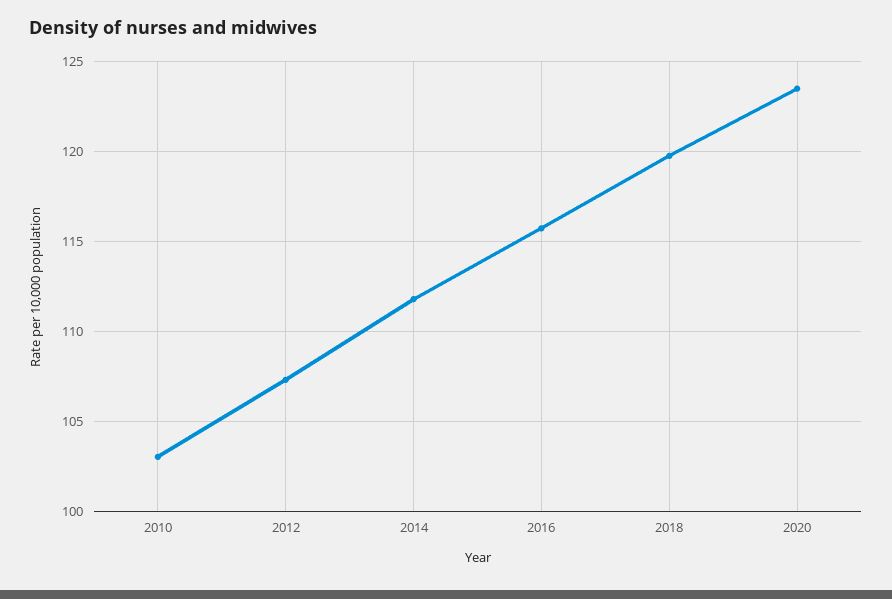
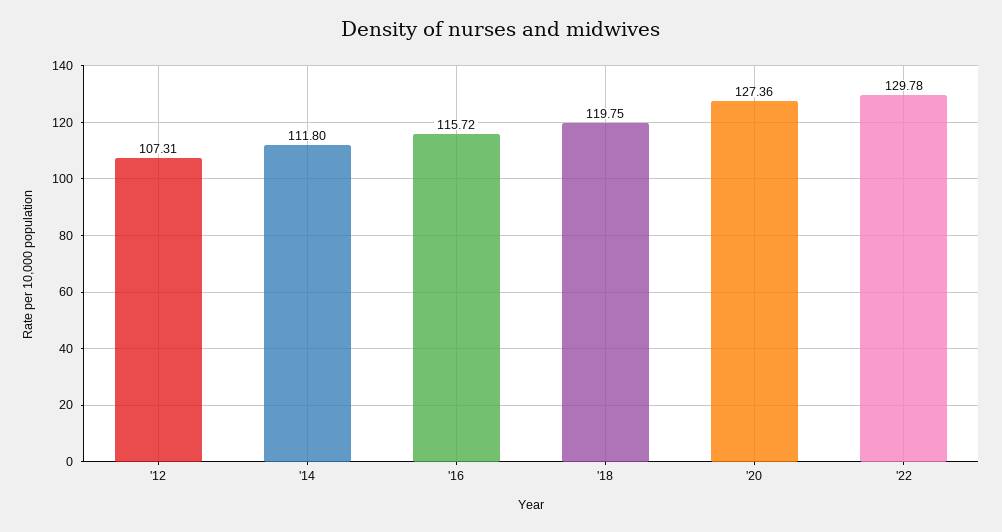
2010: 103 -> none
2020: 123.5 -> 127.36
'22: none -> 129.78

